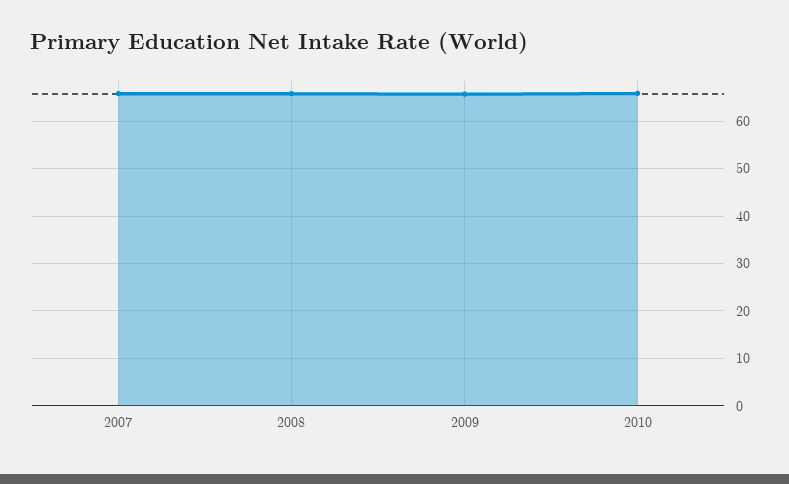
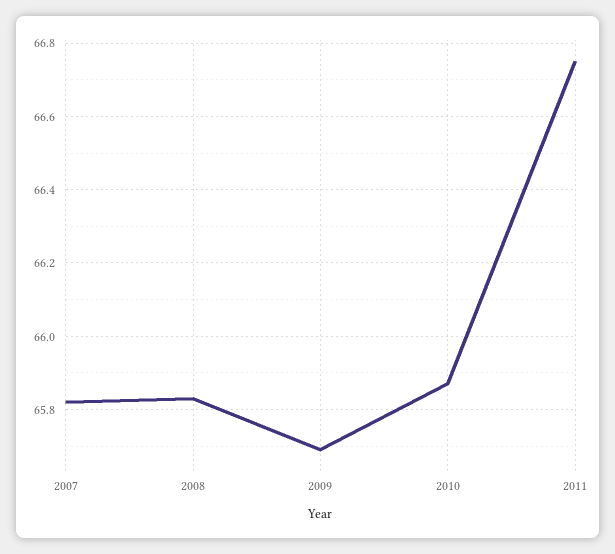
2011: none -> 66.75

